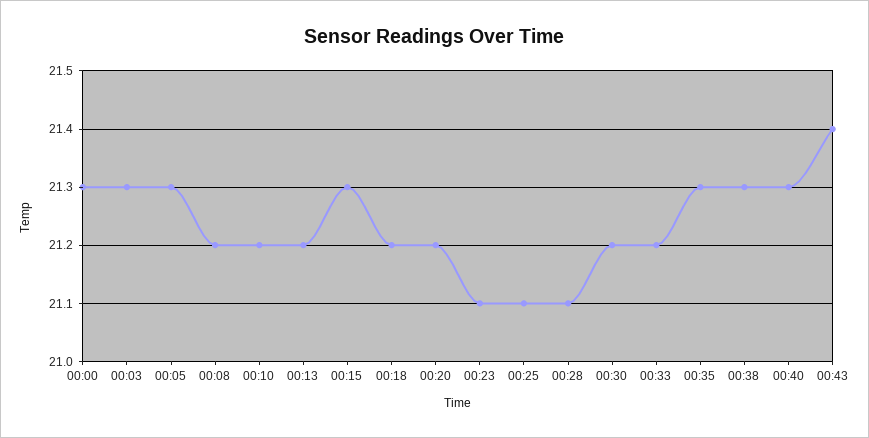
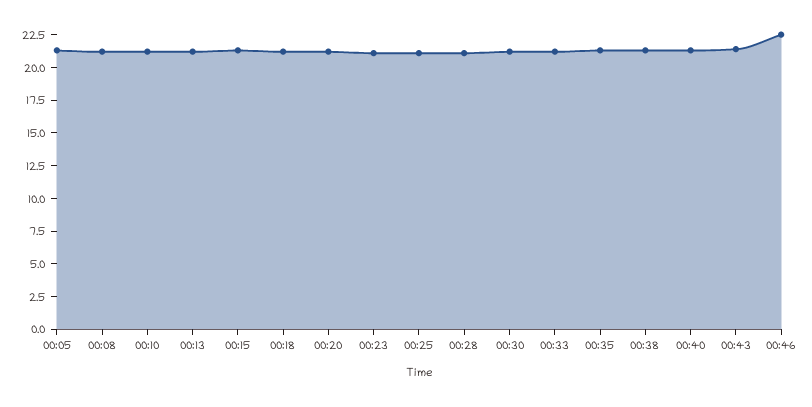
00:00: 21.3 -> none
00:03: 21.3 -> none
00:46: none -> 22.5

